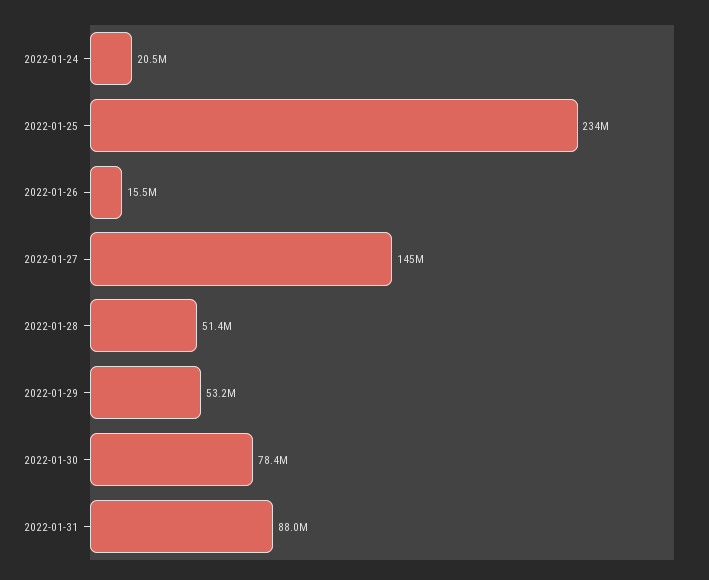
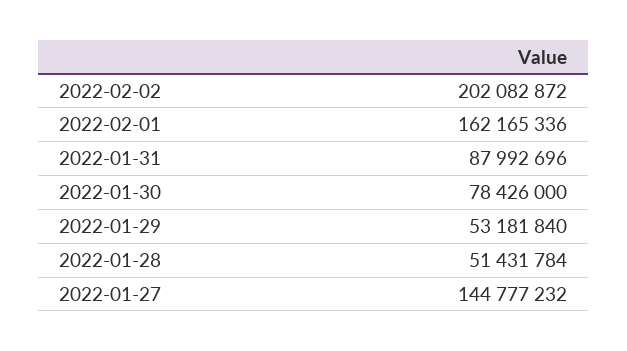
2022-01-24: 20500000 -> none
2022-01-25: 234000000 -> none
2022-01-26: 15500000 -> none
2022-02-02: none -> 202082872
2022-02-01: none -> 162165336

